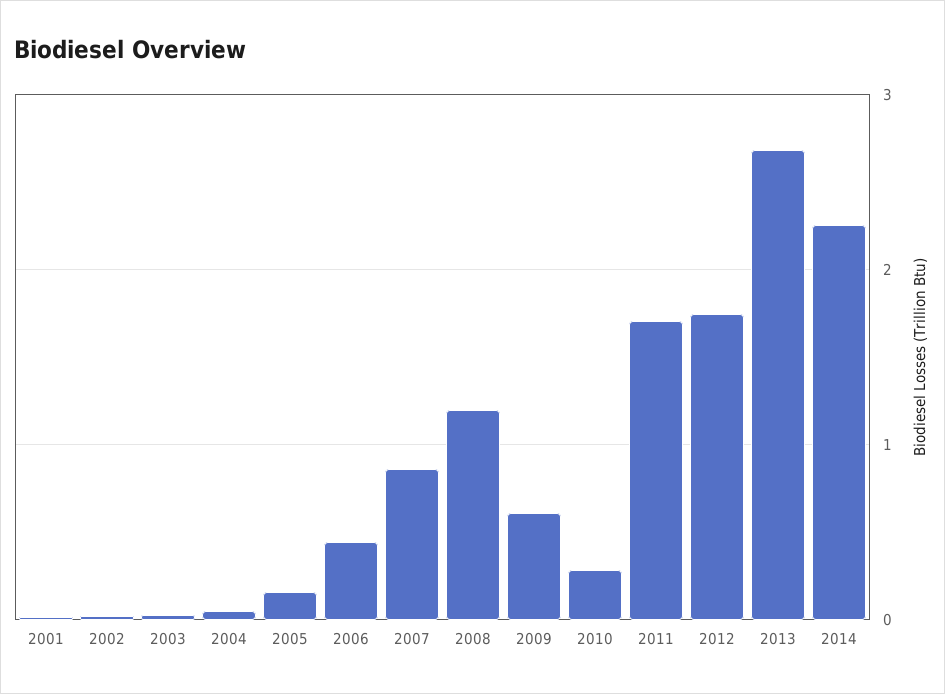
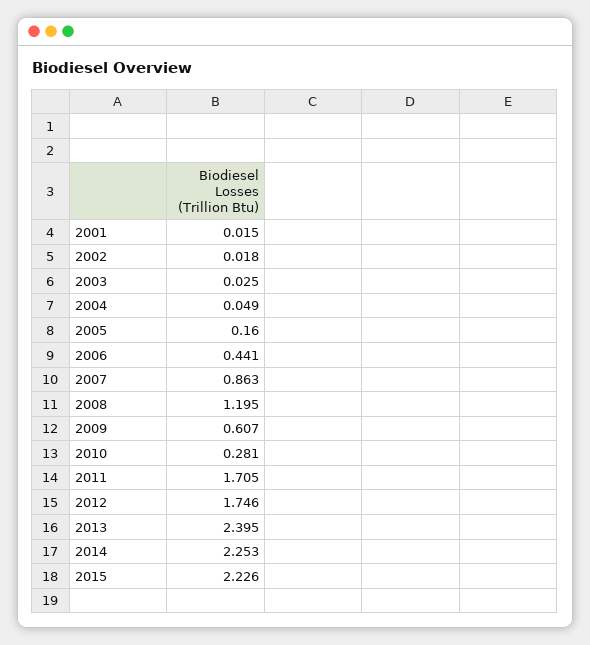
2013: 2.7 -> 2.395
2015: none -> 2.226

